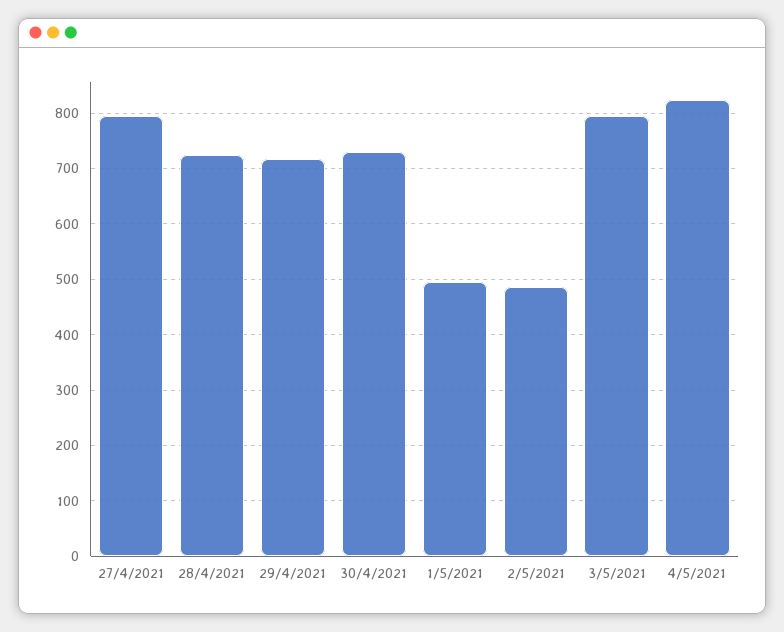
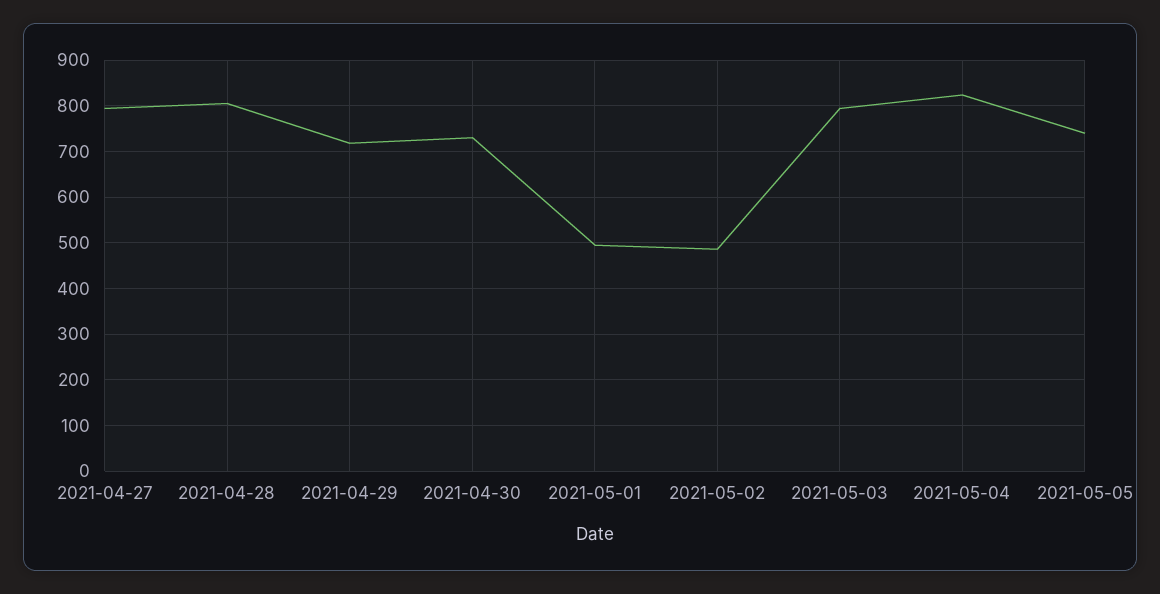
28/4/2021: 720 -> 800
2021-05-05: none -> 740

